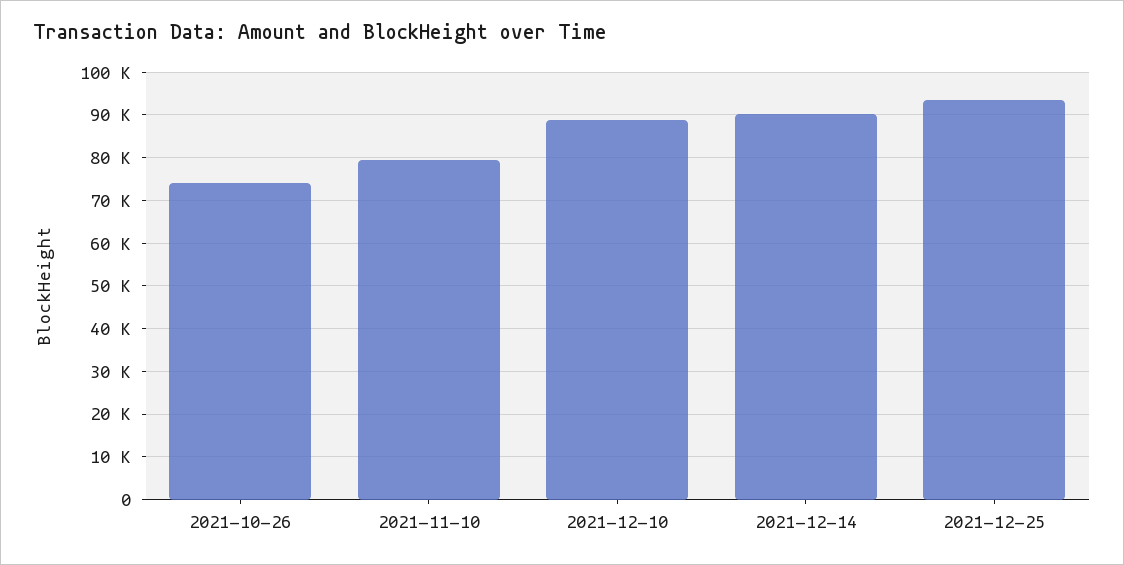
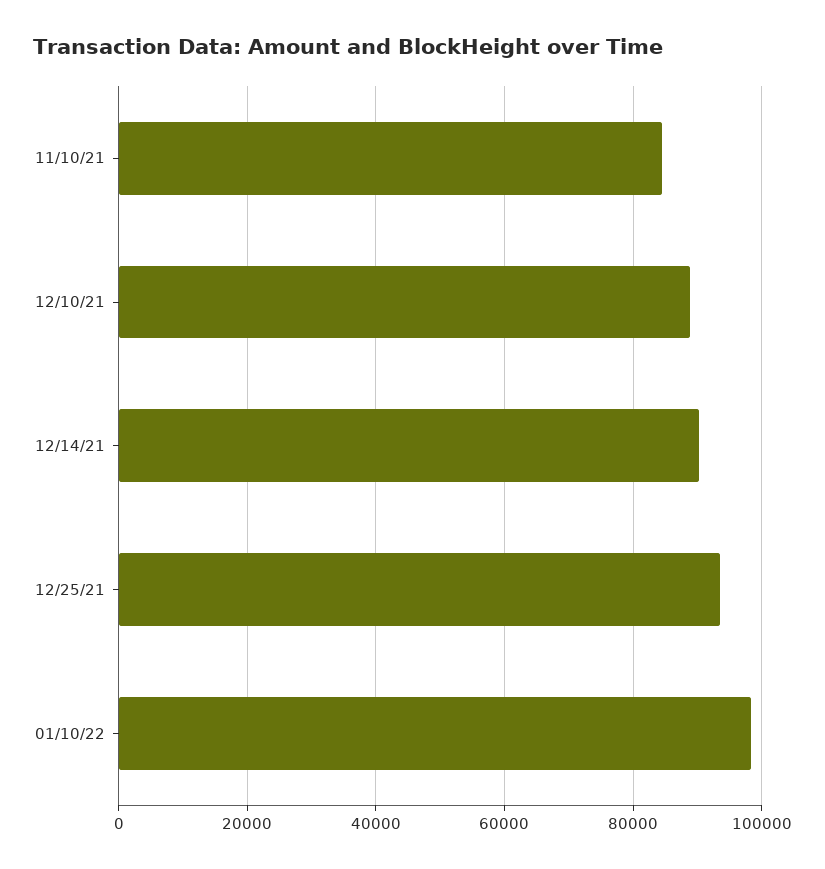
2021-10-26: 74000 -> none
2021-11-10: 80000 -> 84000
01/10/22: none -> 98000

